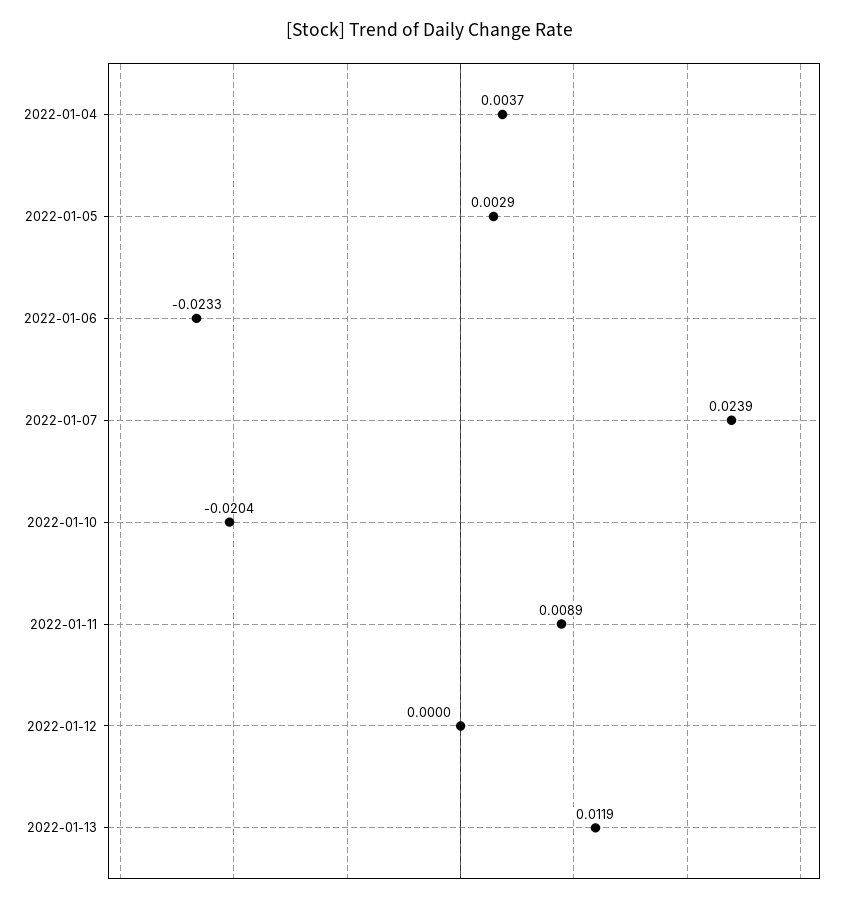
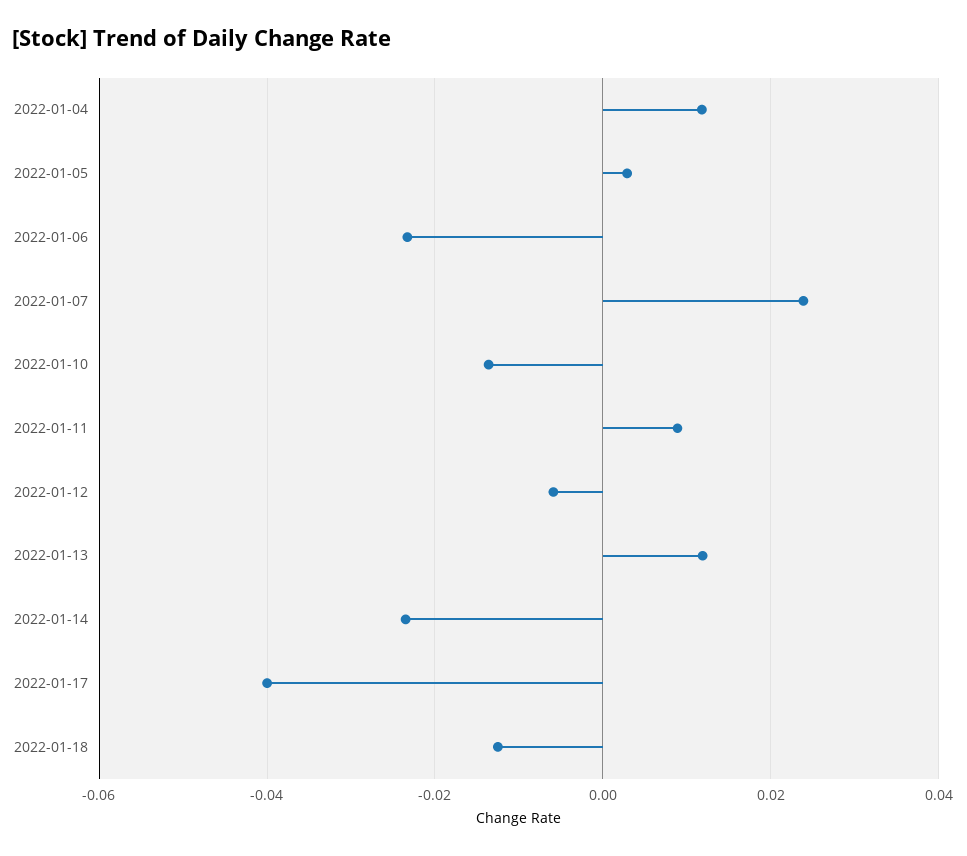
2022-01-04: 0.0037 -> 0.012
2022-01-10: -0.0204 -> -0.014
2022-01-12: 0 -> -0.006
2022-01-14: none -> -0.024
2022-01-17: none -> -0.04
2022-01-18: none -> -0.012

